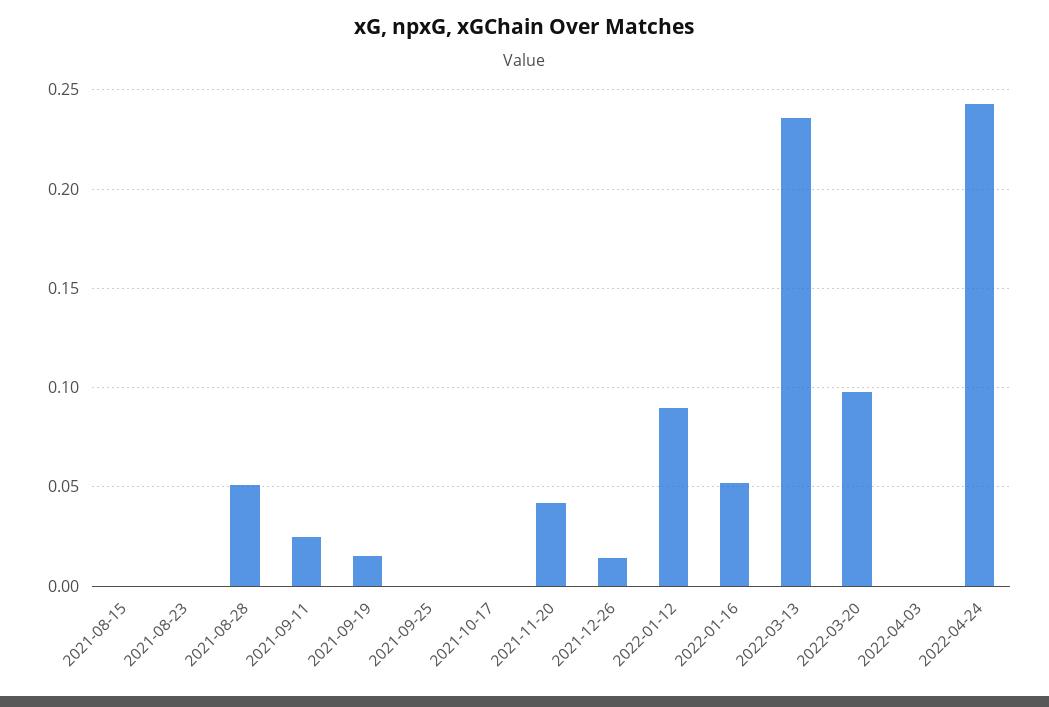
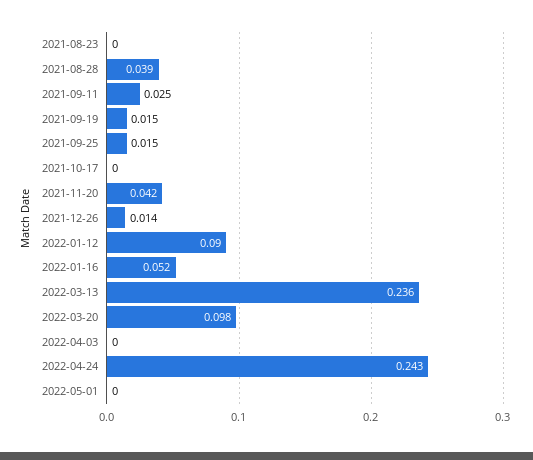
2021-08-15: 0 -> none
2021-08-28: 0.05 -> 0.039
2021-09-25: 0 -> 0.015
2022-05-01: none -> 0

